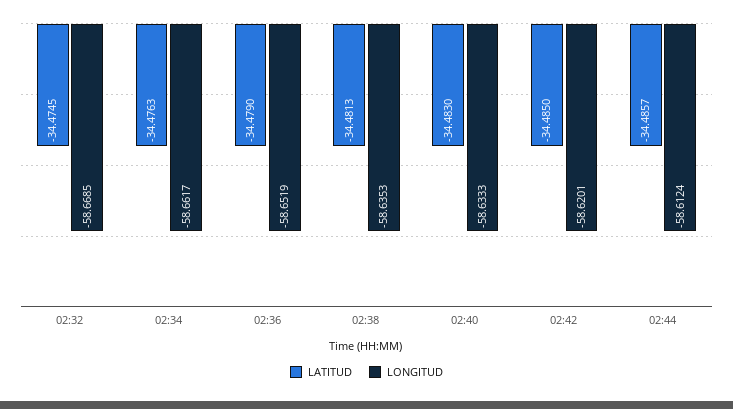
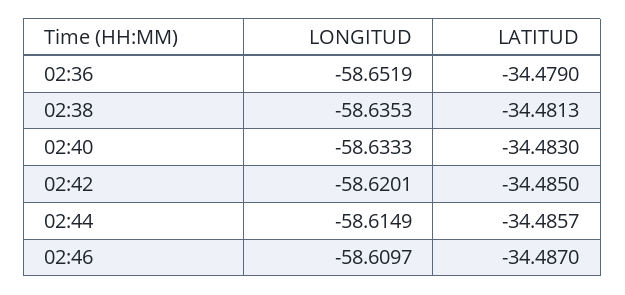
LATITUD, 02:32: -34.4745 -> none
LONGITUD, 02:32: -58.6685 -> none
LATITUD, 02:34: -34.4763 -> none
LONGITUD, 02:34: -58.6617 -> none
LONGITUD, 02:44: -58.6124 -> -58.6149
LONGITUD, 02:46: none -> -58.6097
LATITUD, 02:46: none -> -34.487

